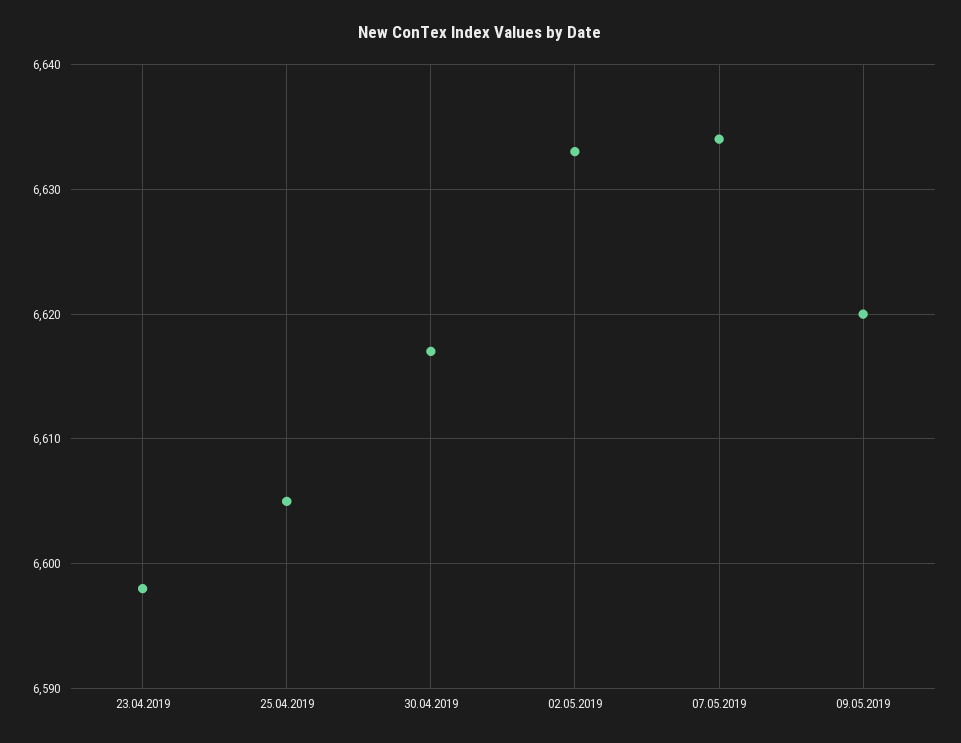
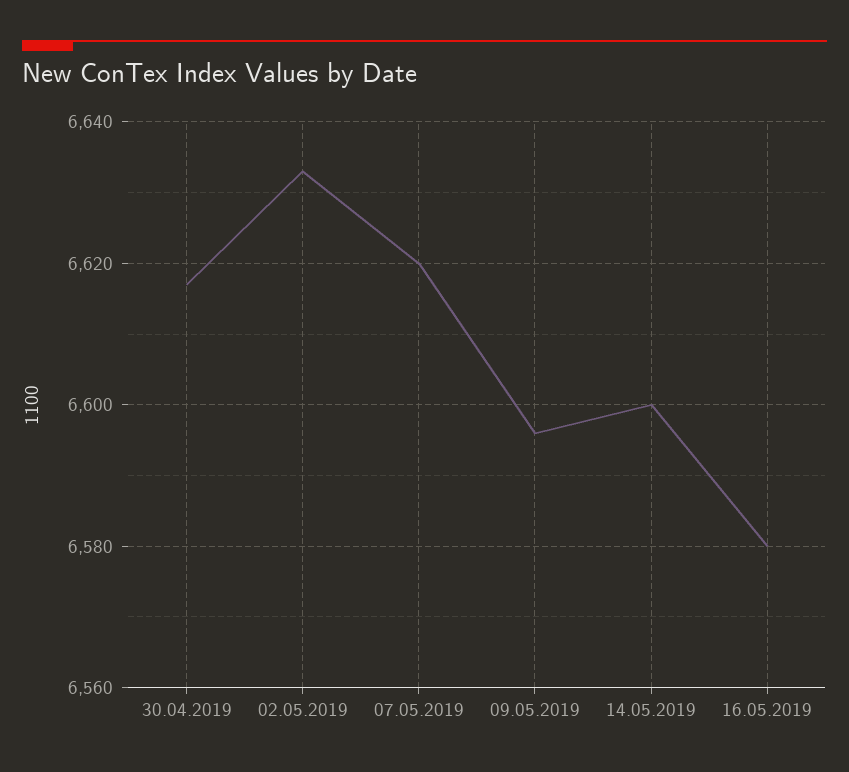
23.04.2019: 6598 -> none
25.04.2019: 6605 -> none
07.05.2019: 6634 -> 6620
09.05.2019: 6620 -> 6595
14.05.2019: none -> 6600
16.05.2019: none -> 6580

